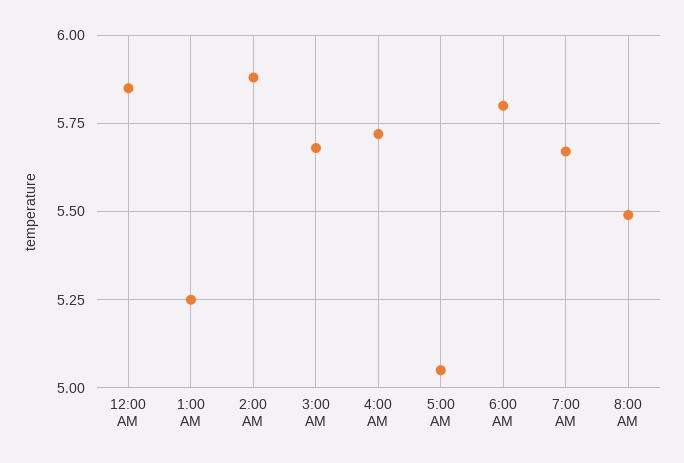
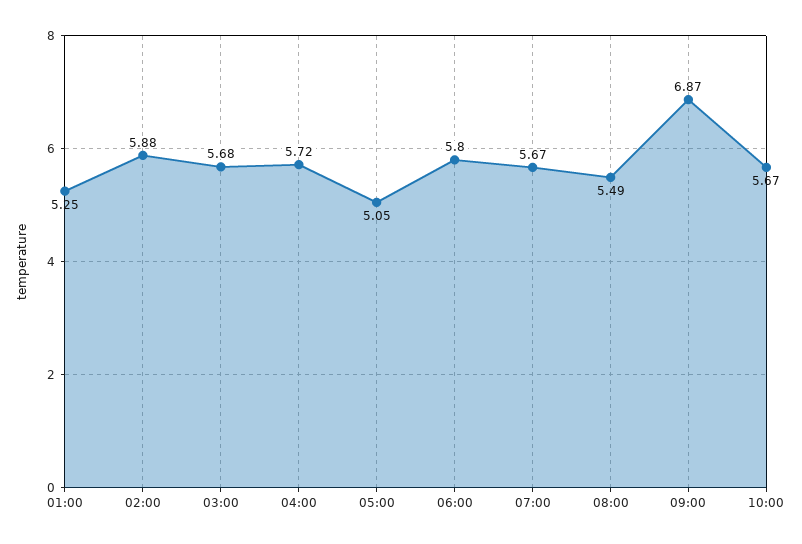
12:00 AM: 5.85 -> none
09:00: none -> 6.87
10:00: none -> 5.67

